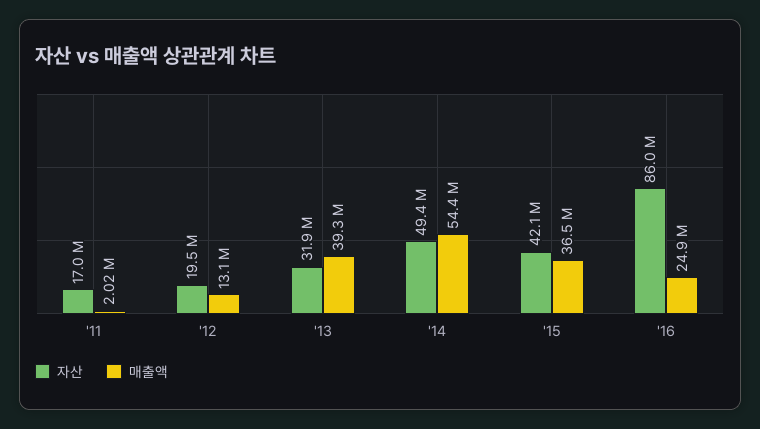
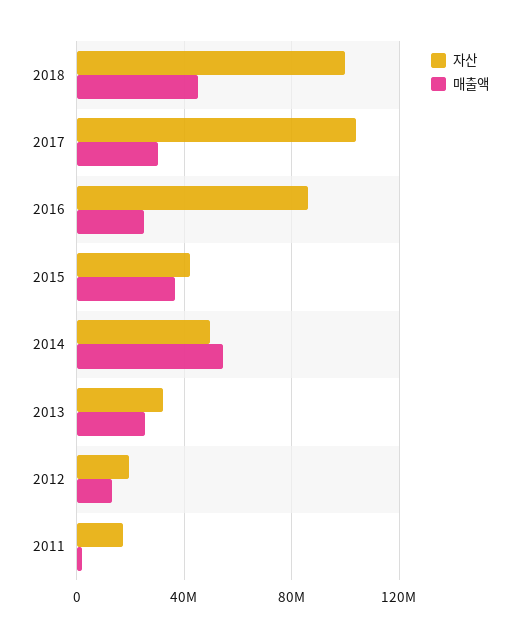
매출액, '13: 39300000 -> 25000000
자산, 2018: none -> 100000000
매출액, 2018: none -> 45000000
자산, 2017: none -> 105000000
매출액, 2017: none -> 30000000

